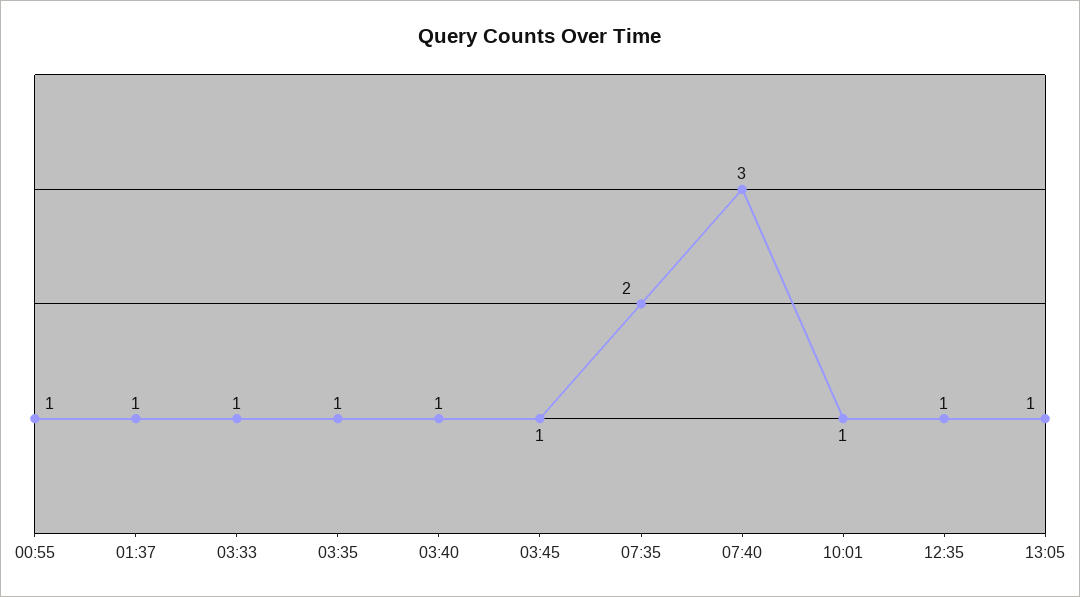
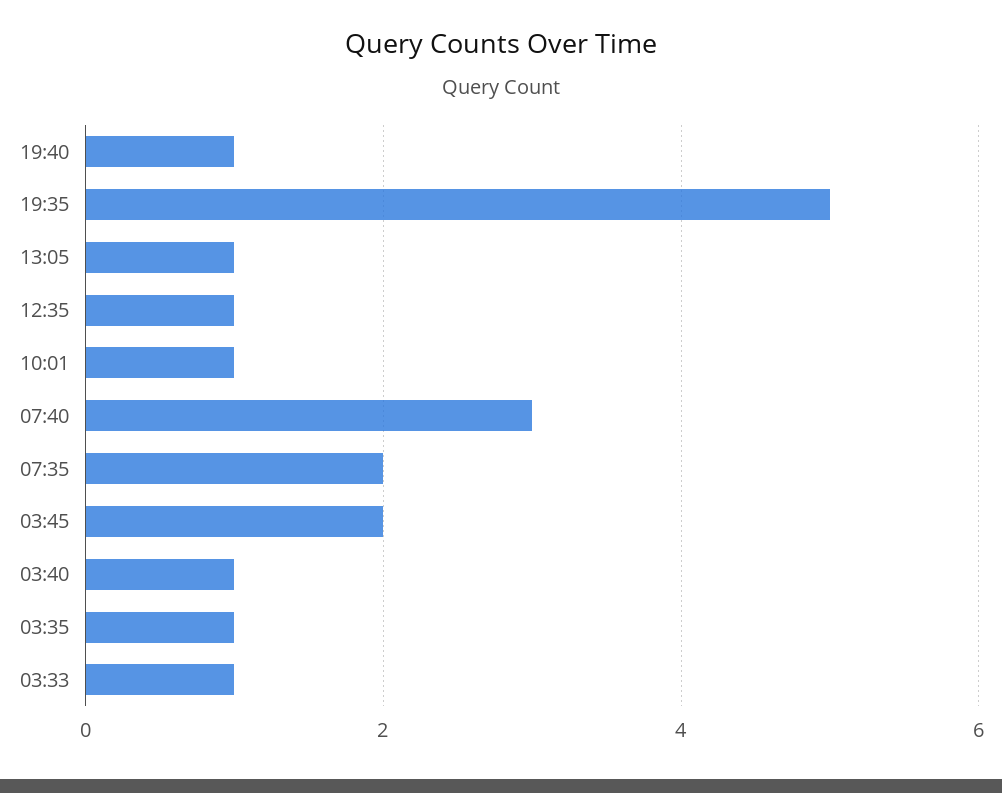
00:55: 1 -> none
01:37: 1 -> none
03:45: 1 -> 2
19:40: none -> 1
19:35: none -> 5

